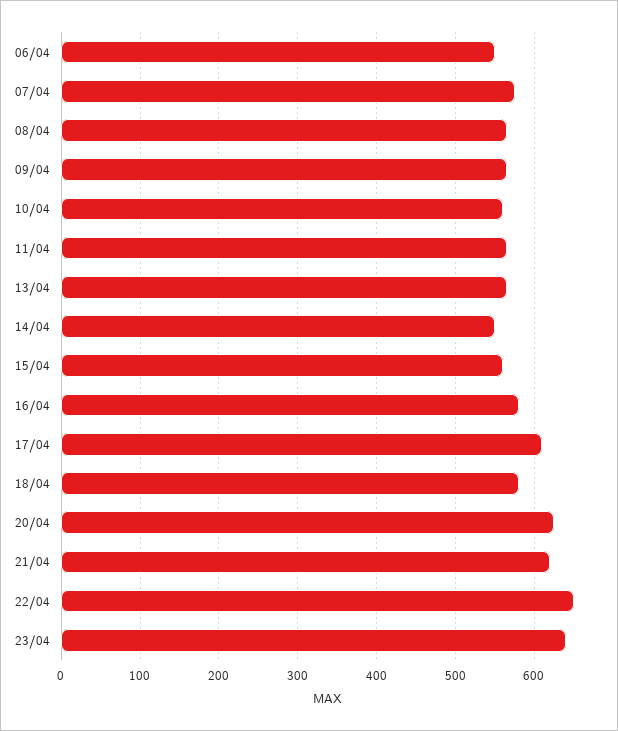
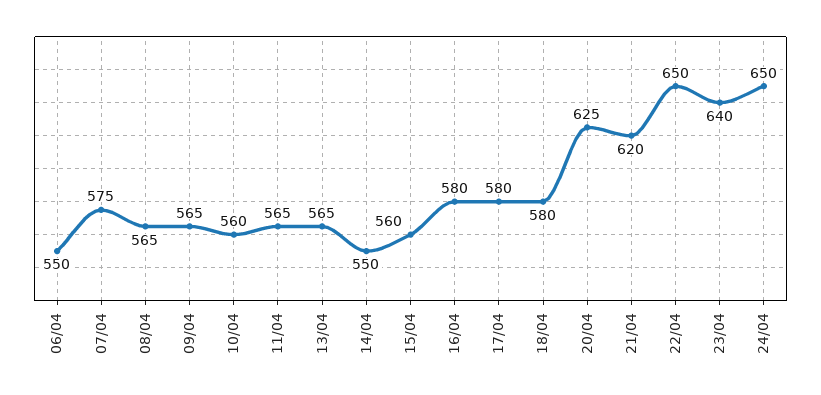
17/04: 610 -> 580
24/04: none -> 650

